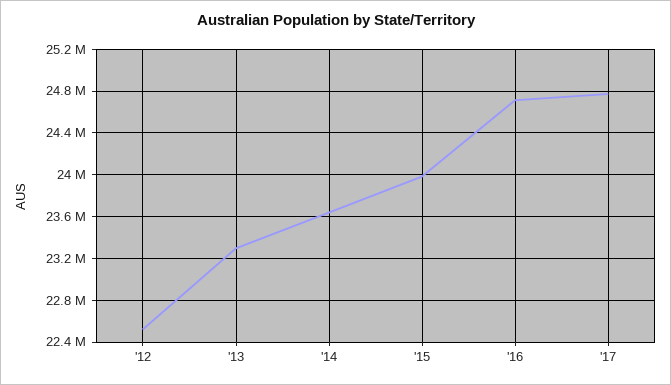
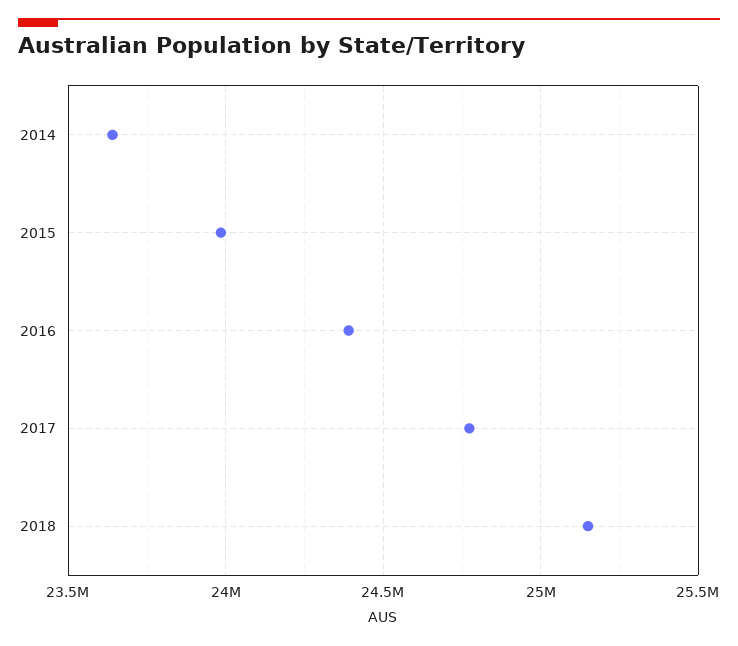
'12: 22500000 -> none
'13: 23300000 -> none
'16: 24700000 -> 24400000
2018: none -> 25150000

